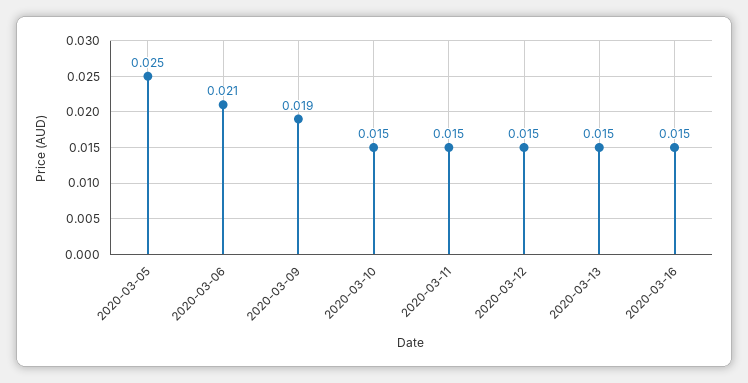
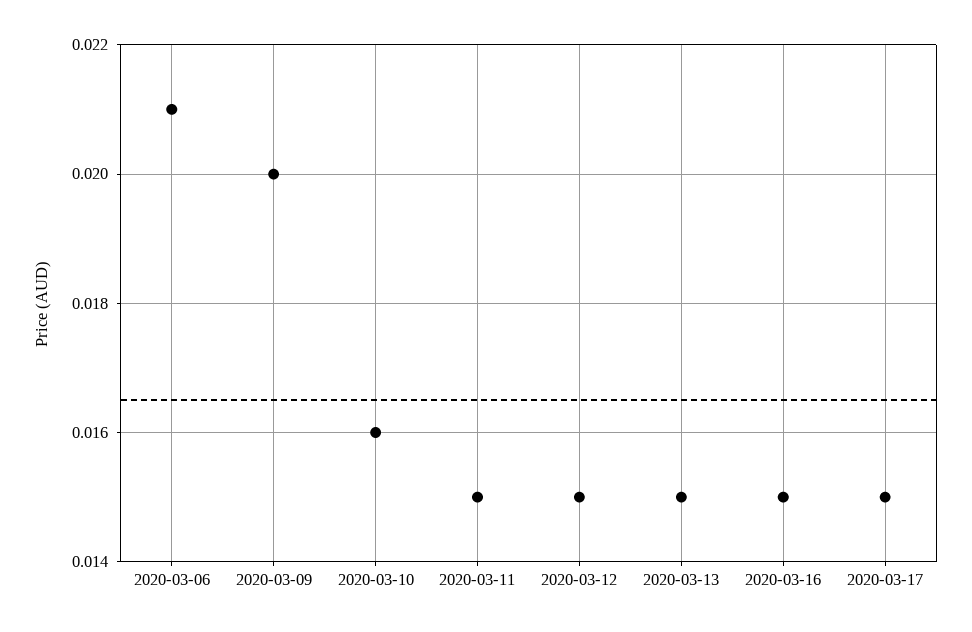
2020-03-05: 0.025 -> none
2020-03-09: 0.019 -> 0.02
2020-03-10: 0.015 -> 0.016
2020-03-17: none -> 0.015

